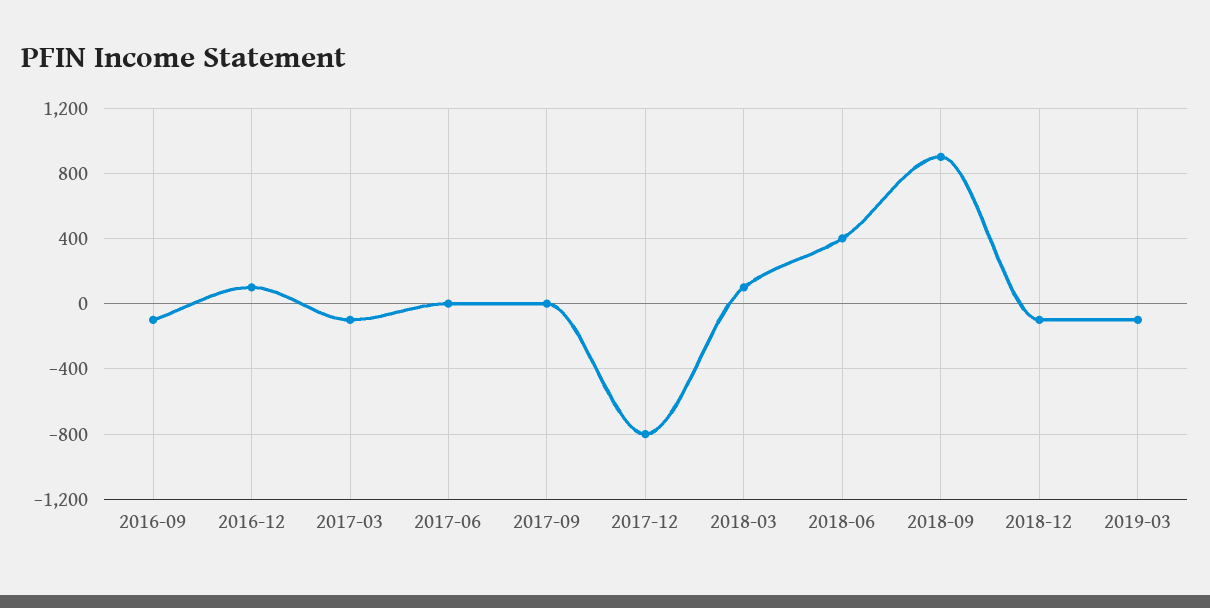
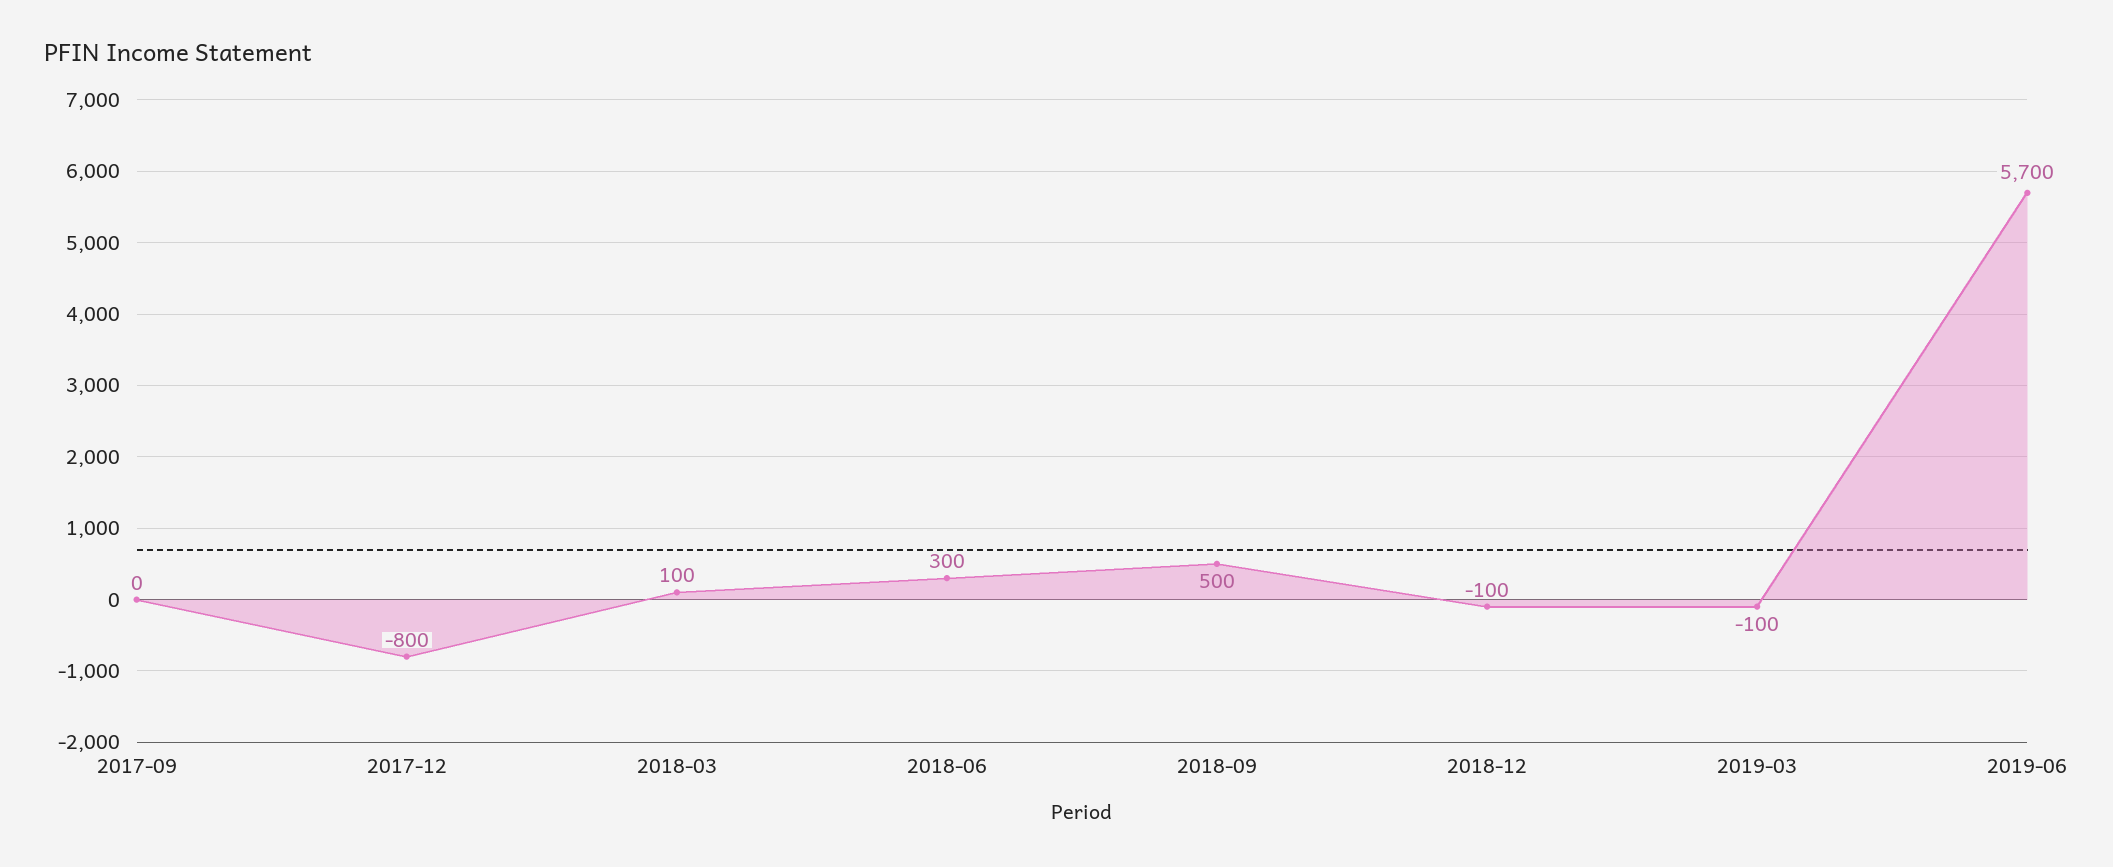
2016-09: -100 -> none
2016-12: 100 -> none
2017-03: -100 -> none
2017-06: 0 -> none
2018-06: 400 -> 300
2018-09: 900 -> 500
2019-06: none -> 5700

